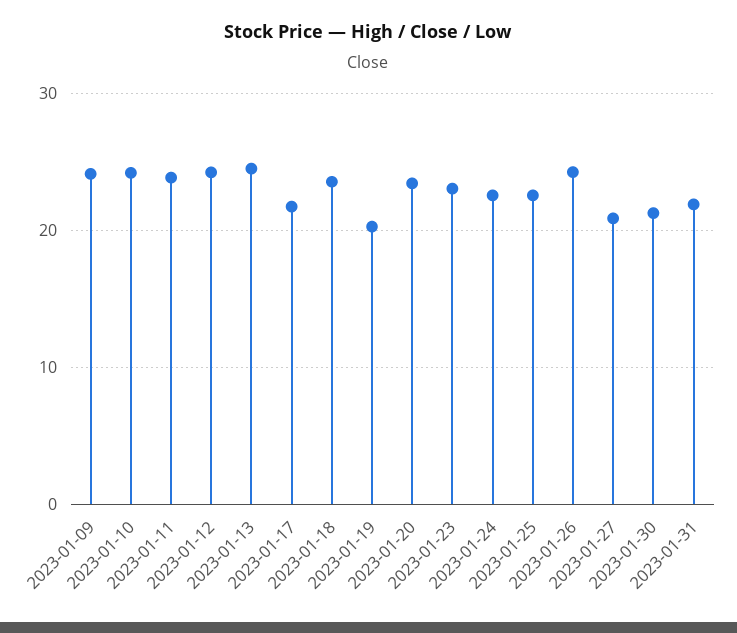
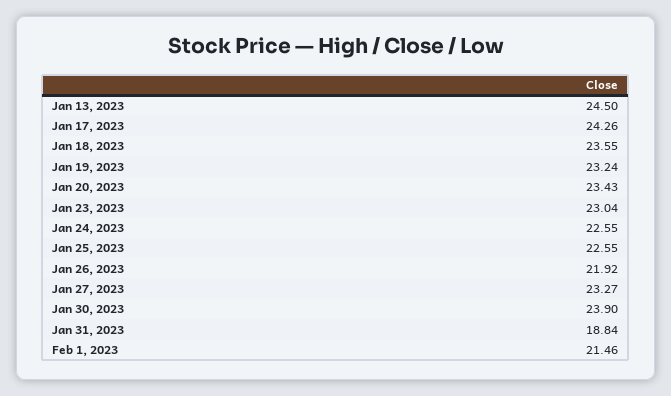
2023-01-09: 24 -> none
2023-01-10: 24 -> none
2023-01-11: 24 -> none
2023-01-12: 24 -> none
2023-01-17: 22 -> 24.26
2023-01-19: 20 -> 23.24
2023-01-26: 24 -> 21.92
2023-01-27: 21 -> 23.27
2023-01-30: 21 -> 23.9
2023-01-31: 22 -> 18.84
Feb 1, 2023: none -> 21.46

